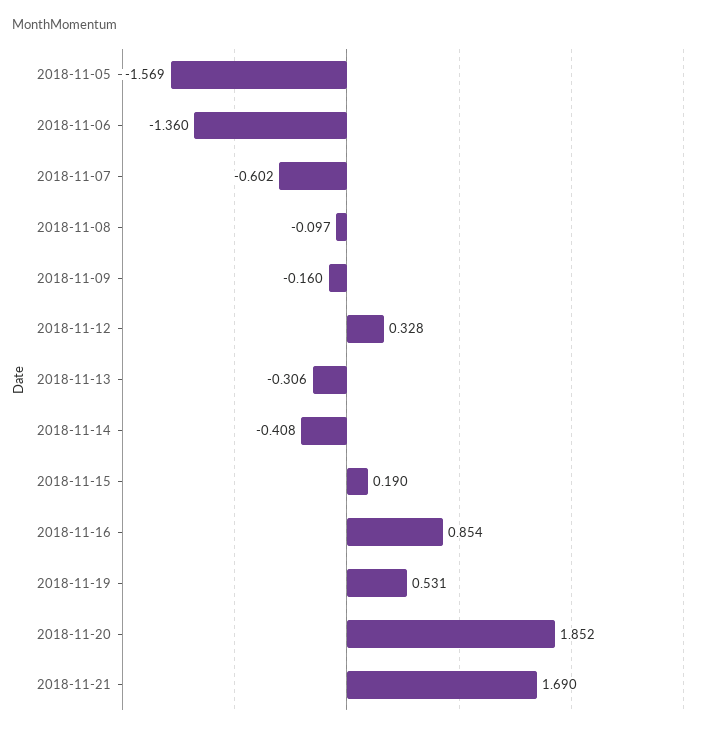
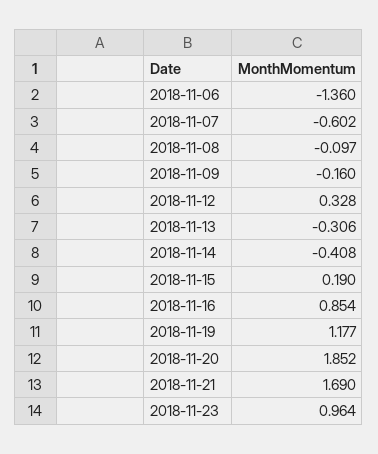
2018-11-05: -1.569 -> none
2018-11-19: 0.531 -> 1.177
2018-11-23: none -> 0.964

